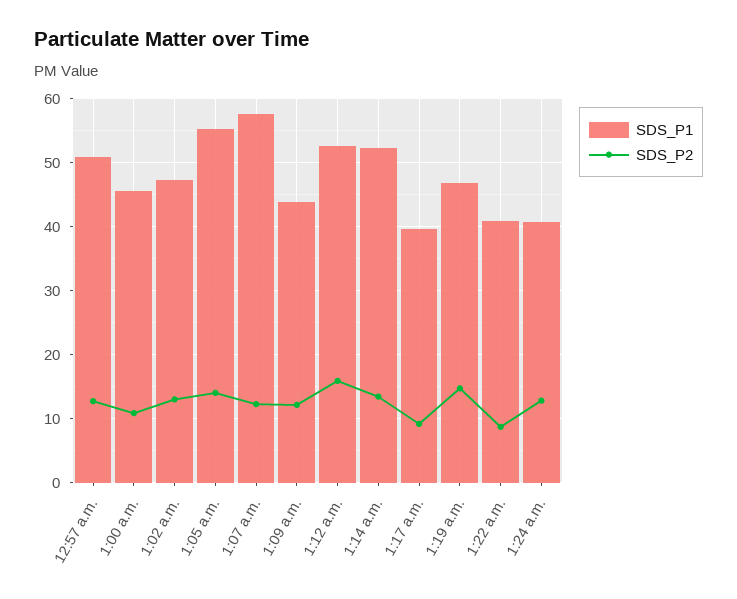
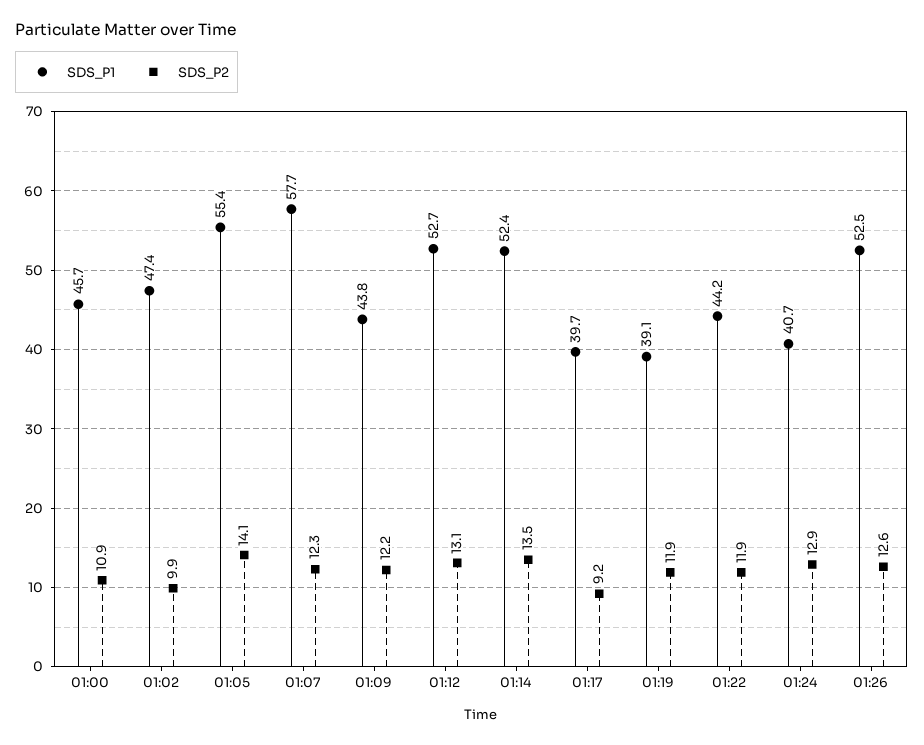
SDS_P1, 12:57 a.m.: 51 -> none
SDS_P2, 12:57 a.m.: 13 -> none
SDS_P2, 1:02 a.m.: 13 -> 9.9
SDS_P2, 1:12 a.m.: 16 -> 13.1
SDS_P1, 1:19 a.m.: 47 -> 39.1
SDS_P2, 1:19 a.m.: 15 -> 11.9
SDS_P1, 1:22 a.m.: 41 -> 44.2
SDS_P2, 1:22 a.m.: 9 -> 11.9
SDS_P1, 01:26: none -> 52.5
SDS_P2, 01:26: none -> 12.6

